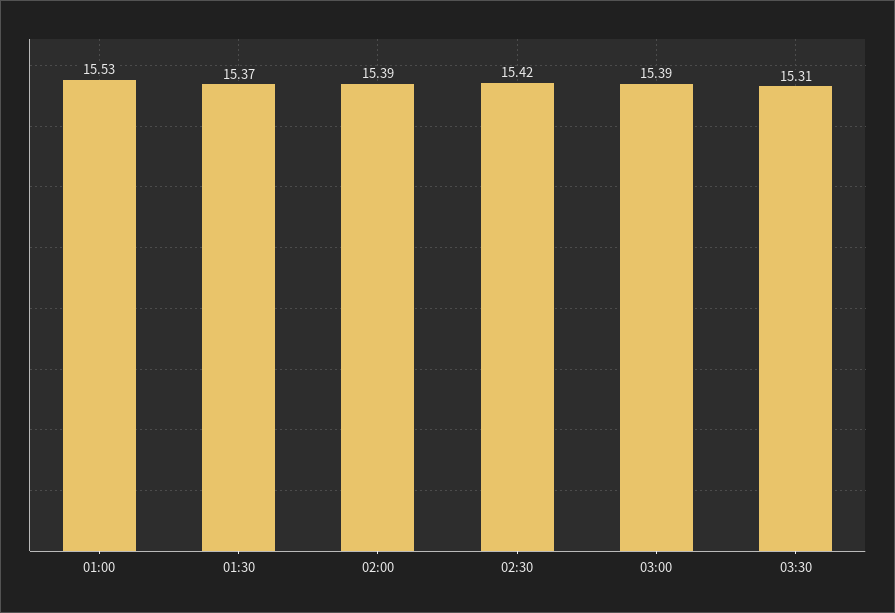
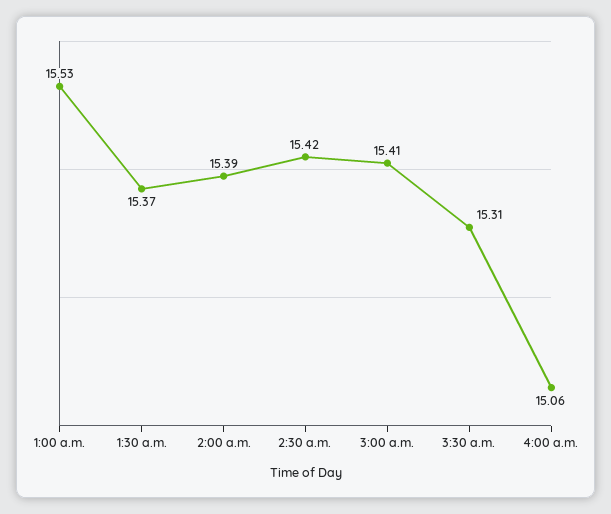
03:00: 15.39 -> 15.41
4:00 a.m.: none -> 15.06

